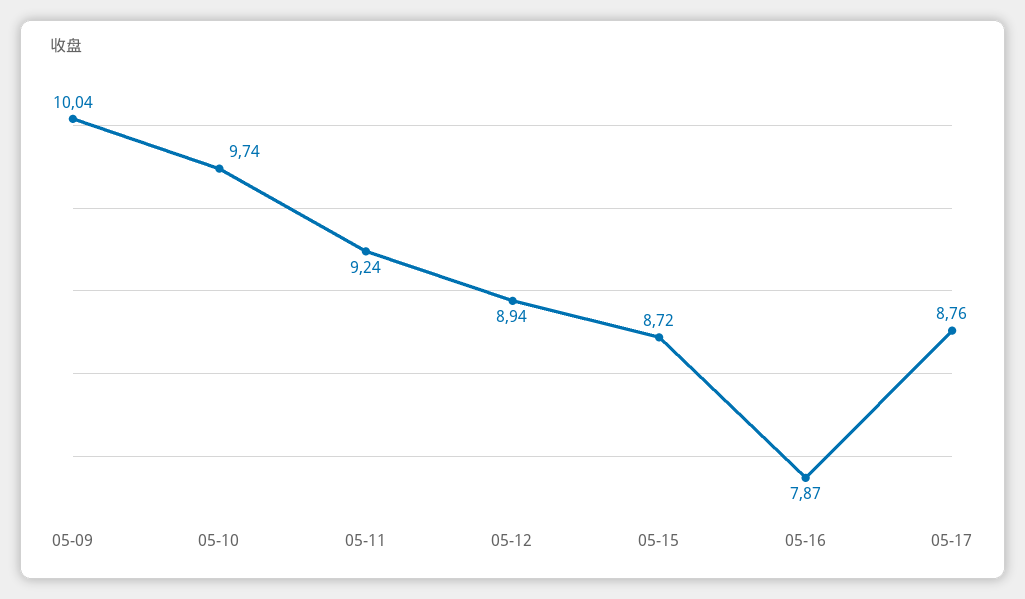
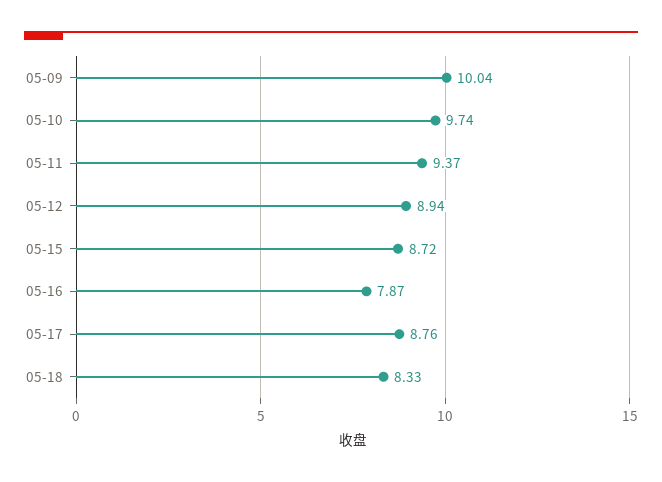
05-11: 9.24 -> 9.37
05-18: none -> 8.33

